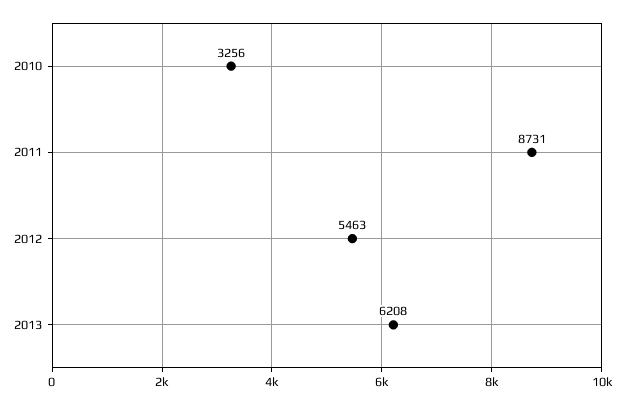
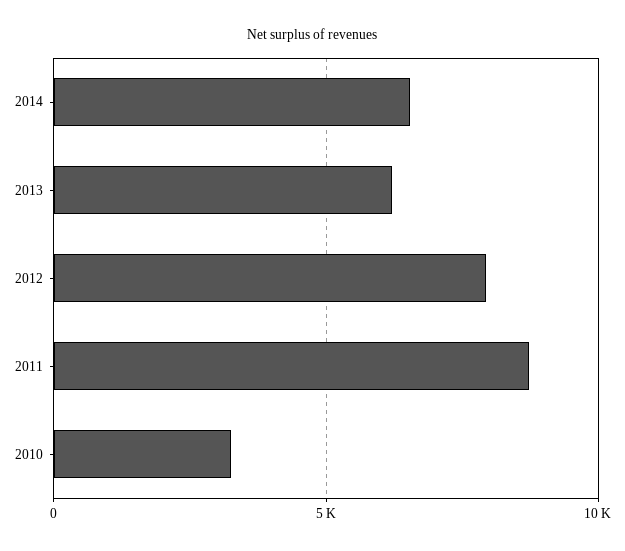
2012: 5463 -> 8000
2014: none -> 6500

